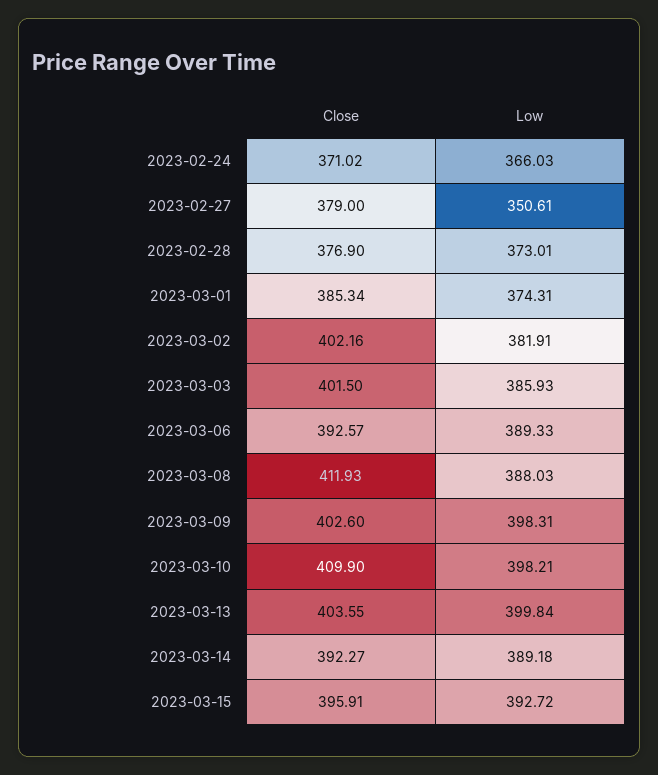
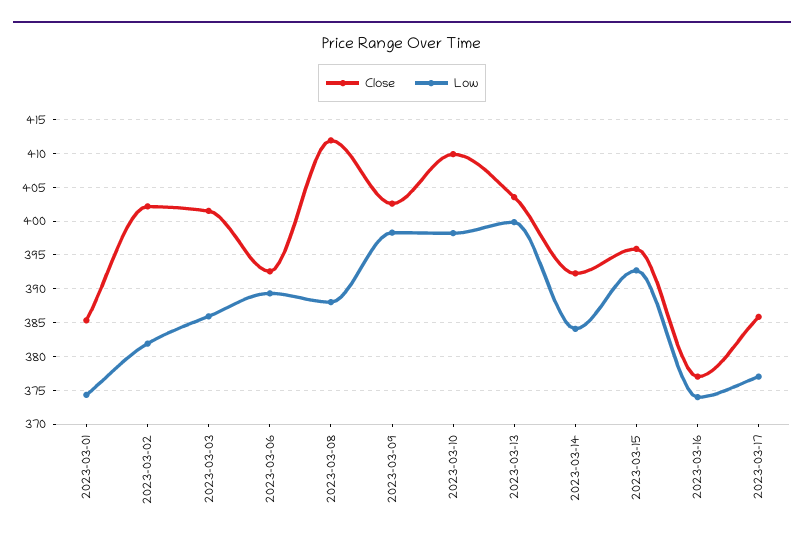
Close, 2023-02-24: 371.02 -> none
Low, 2023-02-24: 366.03 -> none
Close, 2023-02-27: 379 -> none
Low, 2023-02-27: 350.61 -> none
Close, 2023-02-28: 376.9 -> none
Low, 2023-02-28: 373.01 -> none
Low, 2023-03-14: 389.18 -> 384
Close, 2023-03-16: none -> 377
Low, 2023-03-16: none -> 374
Close, 2023-03-17: none -> 386
Low, 2023-03-17: none -> 377

